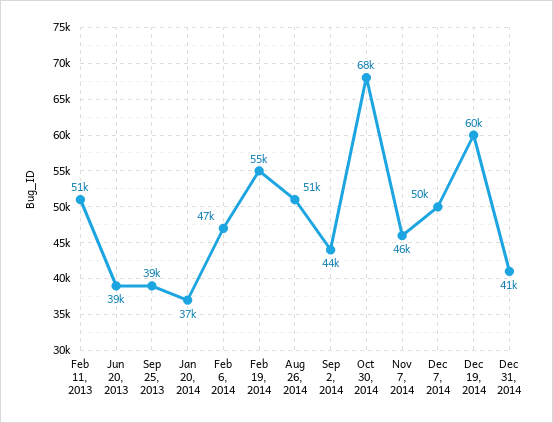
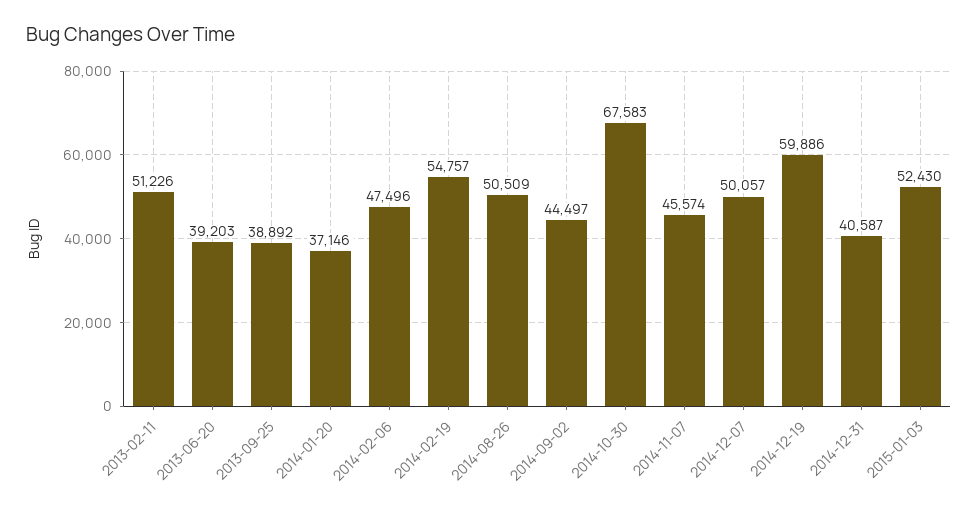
2015-01-03: none -> 52430

